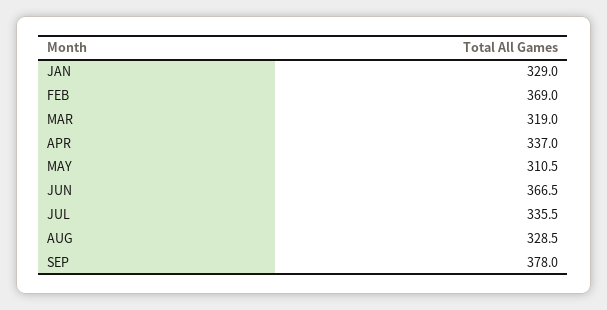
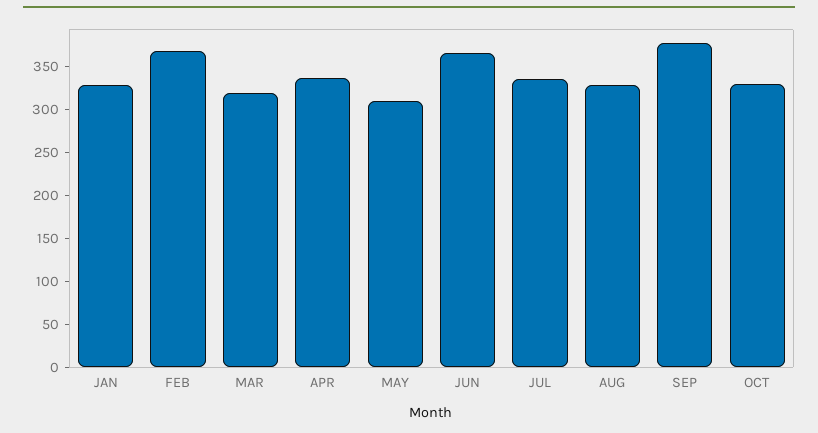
OCT: none -> 330

